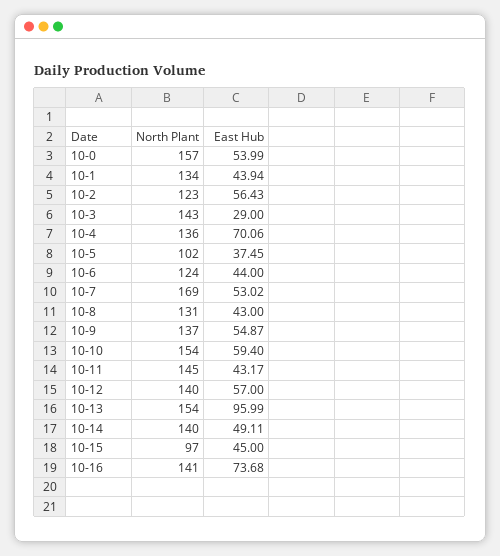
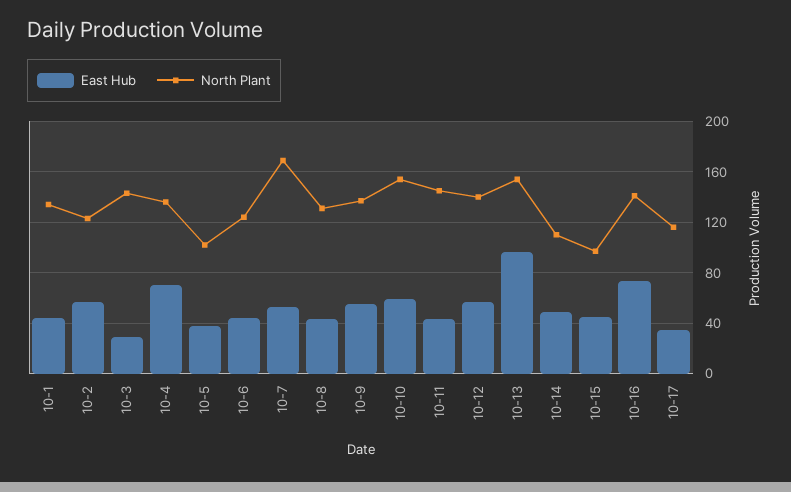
North Plant, 10-0: 157 -> none
East Hub, 10-0: 53.99 -> none
North Plant, 10-14: 140 -> 110
East Hub, 10-17: none -> 35
North Plant, 10-17: none -> 115

